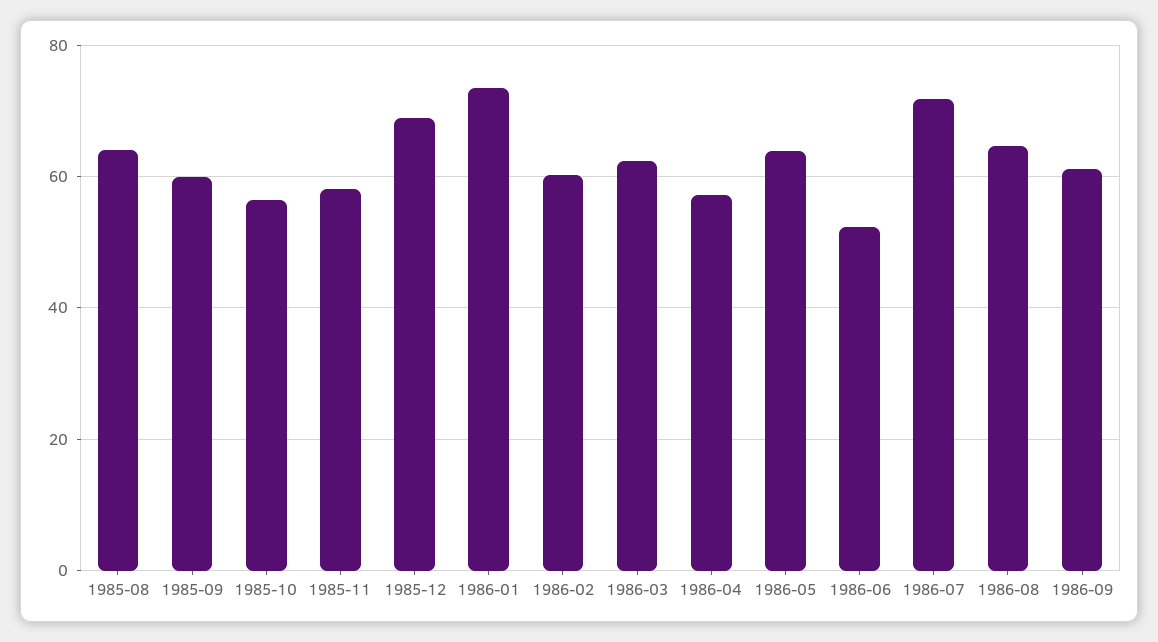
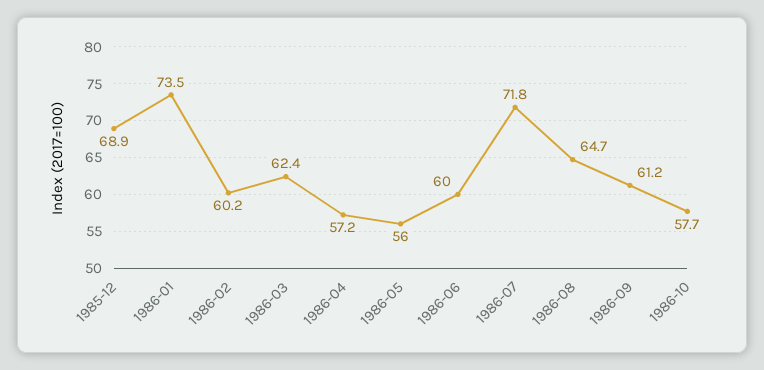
1985-08: 64 -> none
1985-09: 60 -> none
1985-10: 56 -> none
1985-11: 58 -> none
1986-05: 64 -> 56
1986-06: 52 -> 60
1986-10: none -> 57.7

